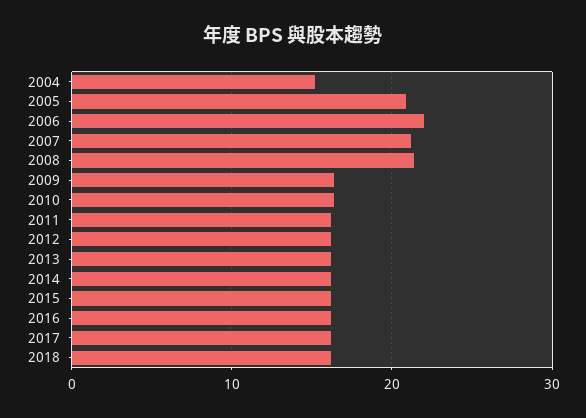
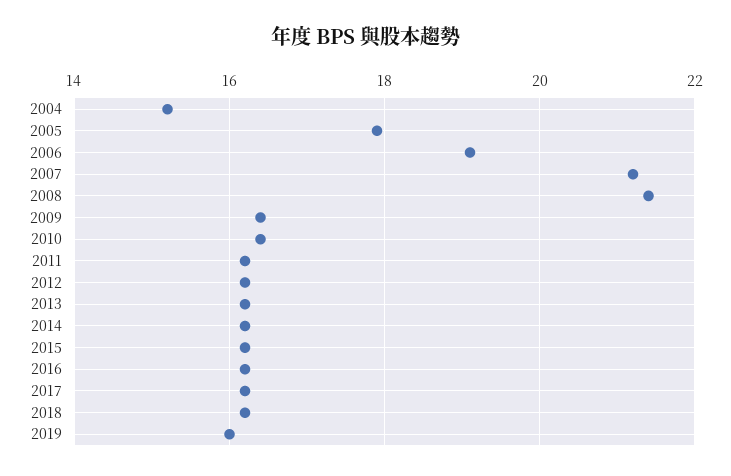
2005: 21 -> 18
2006: 22 -> 19
2019: none -> 16

